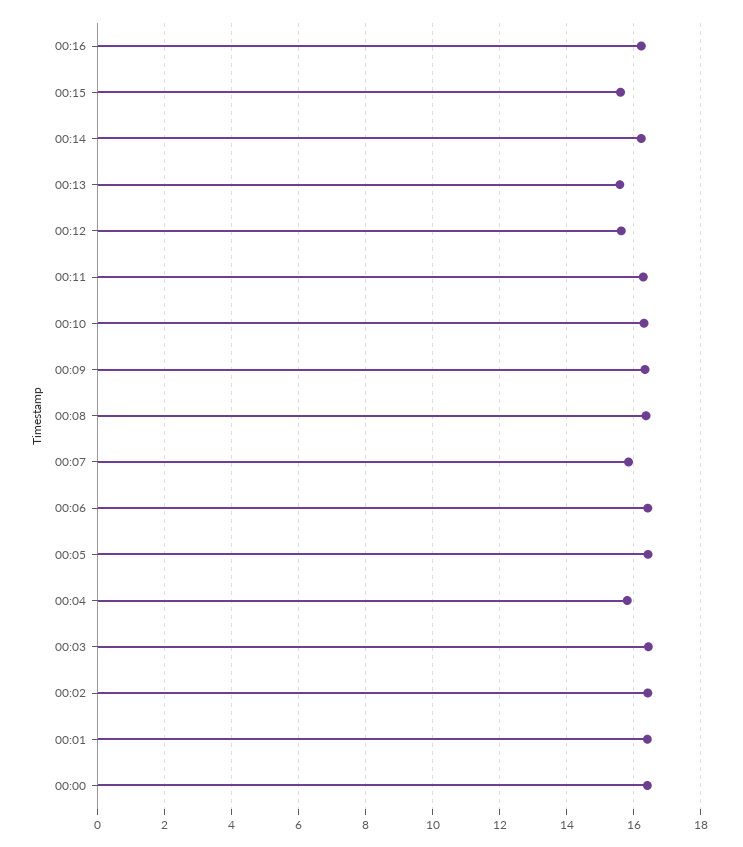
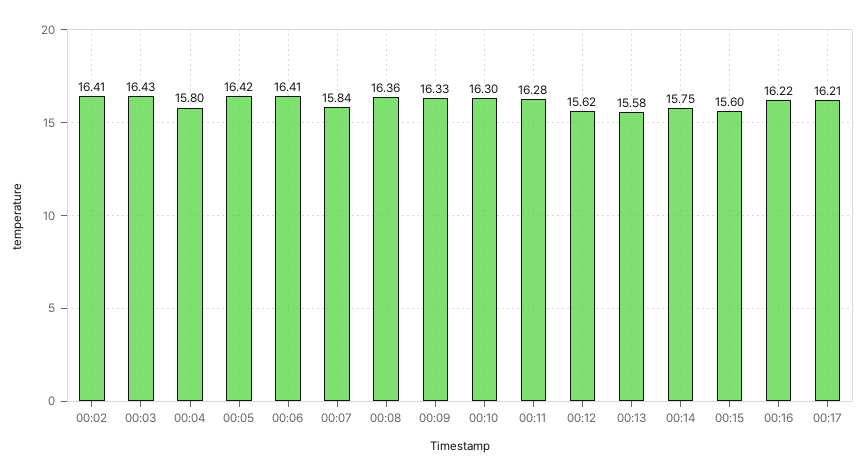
00:14: 16.2 -> 15.75
00:01: 16.4 -> none
00:00: 16.4 -> none
00:17: none -> 16.21

